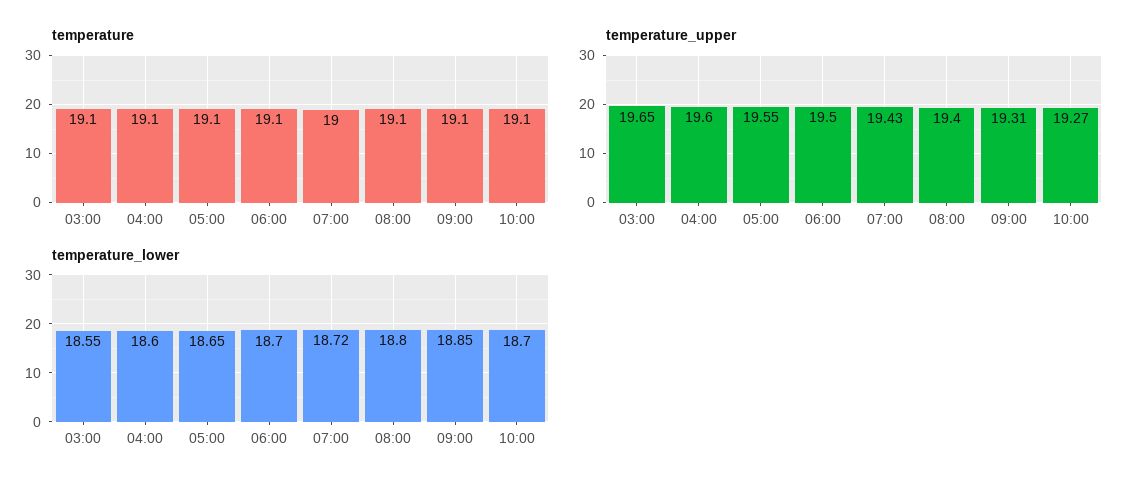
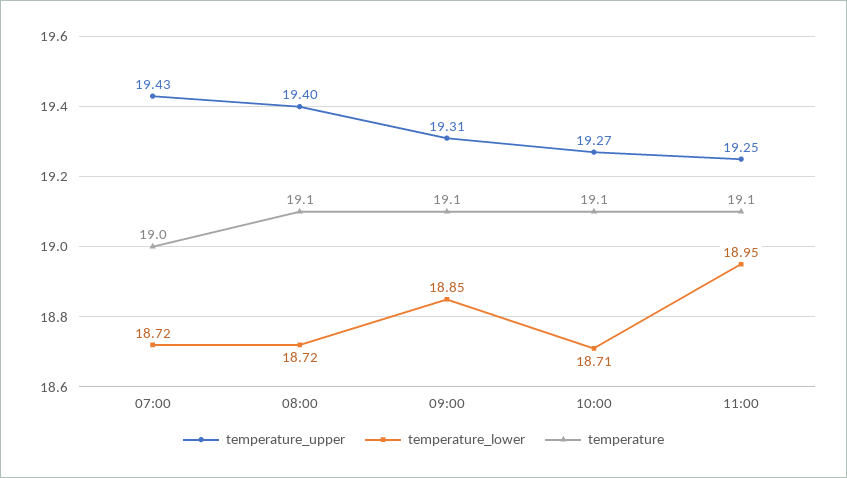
temperature, 03:00: 19.1 -> none
temperature, 04:00: 19.1 -> none
temperature, 05:00: 19.1 -> none
temperature, 06:00: 19.1 -> none
temperature_upper, 03:00: 19.65 -> none
temperature_upper, 04:00: 19.6 -> none
temperature_upper, 05:00: 19.55 -> none
temperature_upper, 06:00: 19.5 -> none
temperature_lower, 03:00: 18.55 -> none
temperature_lower, 04:00: 18.6 -> none
temperature_lower, 05:00: 18.65 -> none
temperature_lower, 06:00: 18.7 -> none
temperature_lower, 08:00: 18.8 -> 18.72
temperature_lower, 10:00: 18.7 -> 18.71
temperature_upper, 11:00: none -> 19.25
temperature_lower, 11:00: none -> 18.95
temperature, 11:00: none -> 19.1

